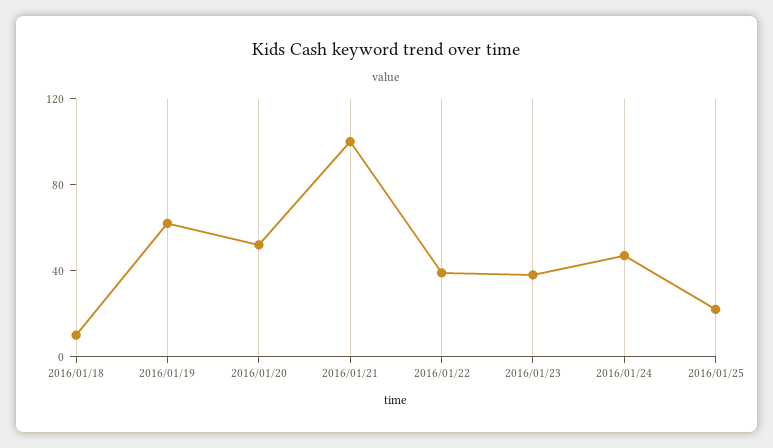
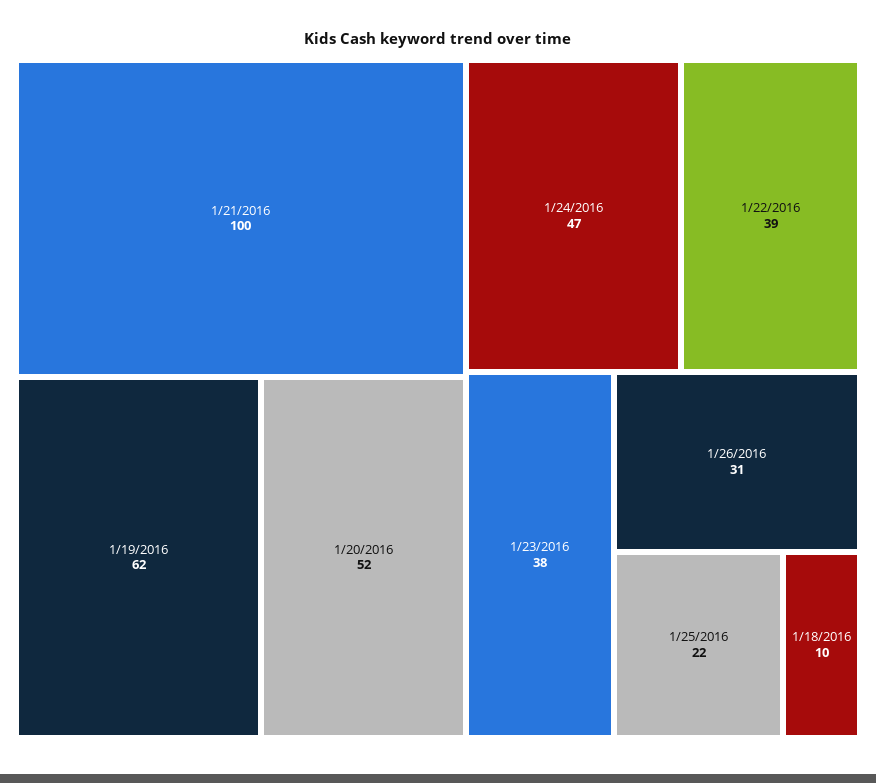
1/26/2016: none -> 31

